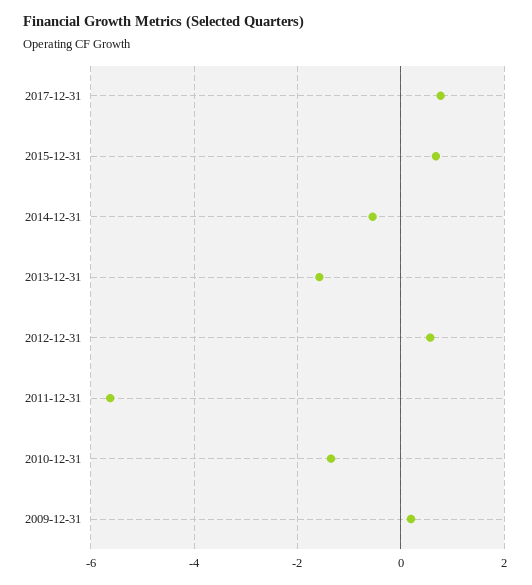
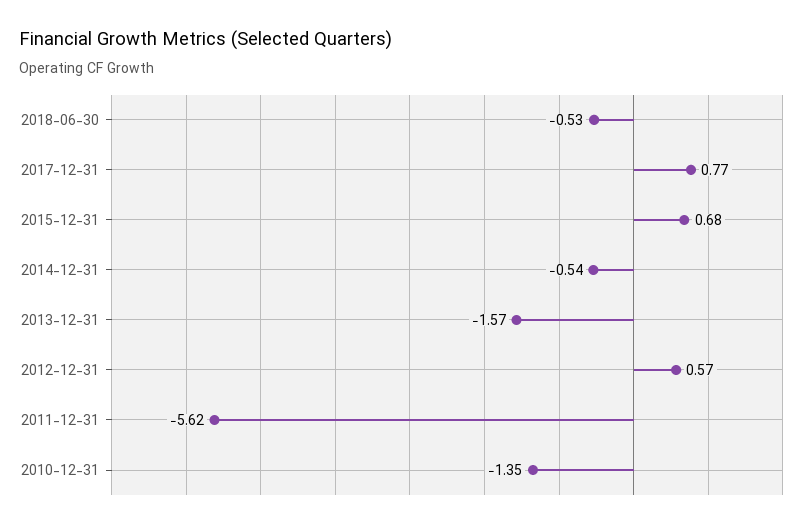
2009-12-31: 0.2 -> none
2018-06-30: none -> -0.53

